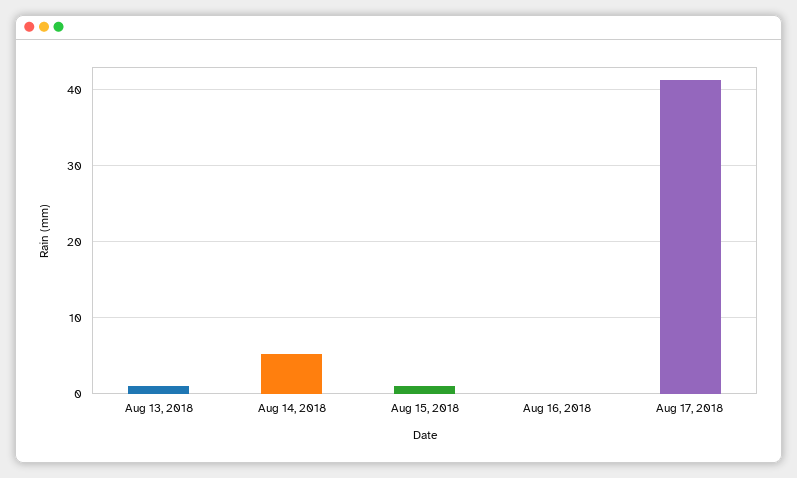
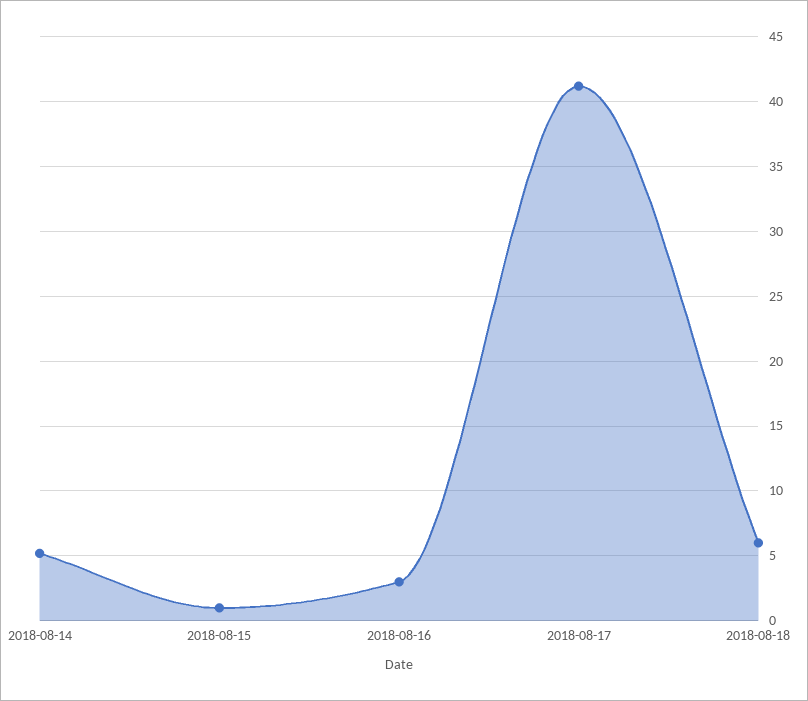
Aug 13, 2018: 1 -> none
Aug 16, 2018: 0 -> 3
2018-08-18: none -> 6

